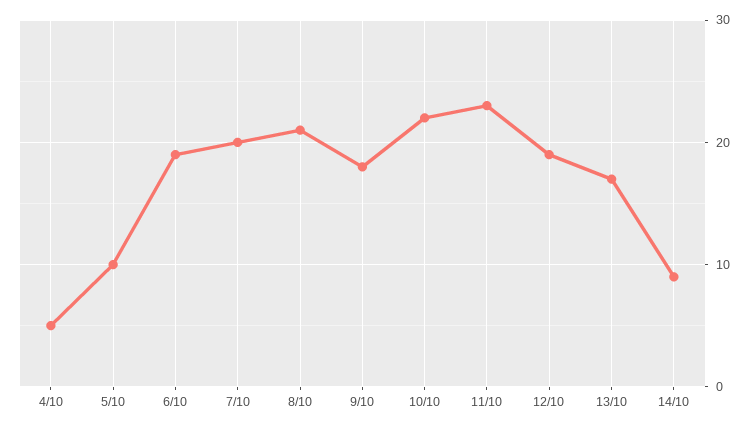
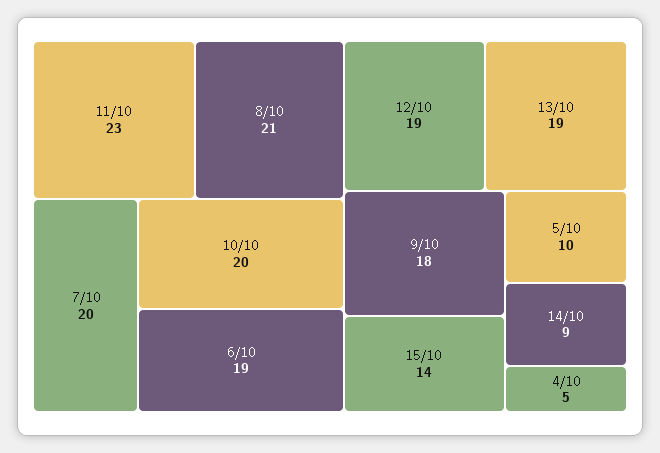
10/10: 22 -> 20
13/10: 17 -> 19
15/10: none -> 14

